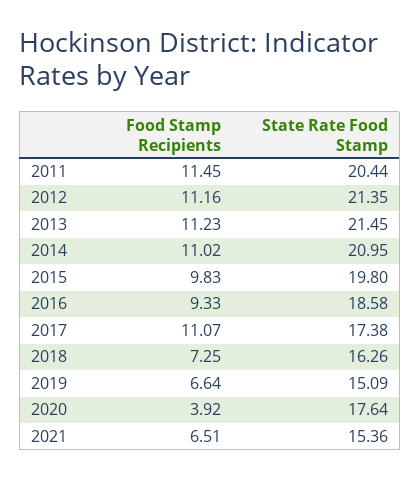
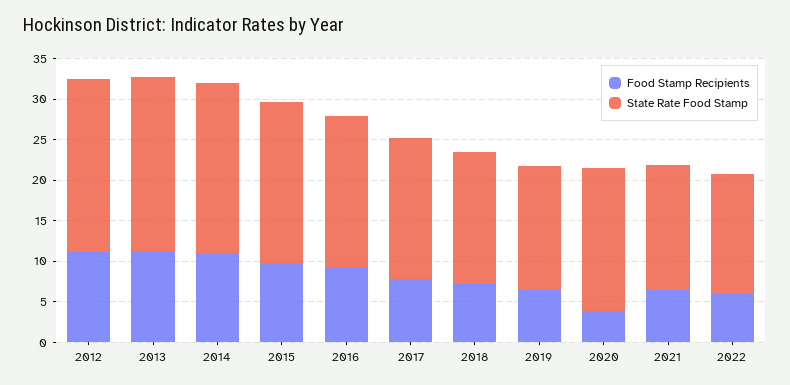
Food Stamp Recipients, 2011: 11.45 -> none
State Rate Food Stamp, 2011: 20.44 -> none
Food Stamp Recipients, 2017: 11.07 -> 8
Food Stamp Recipients, 2022: none -> 6
State Rate Food Stamp, 2022: none -> 15

